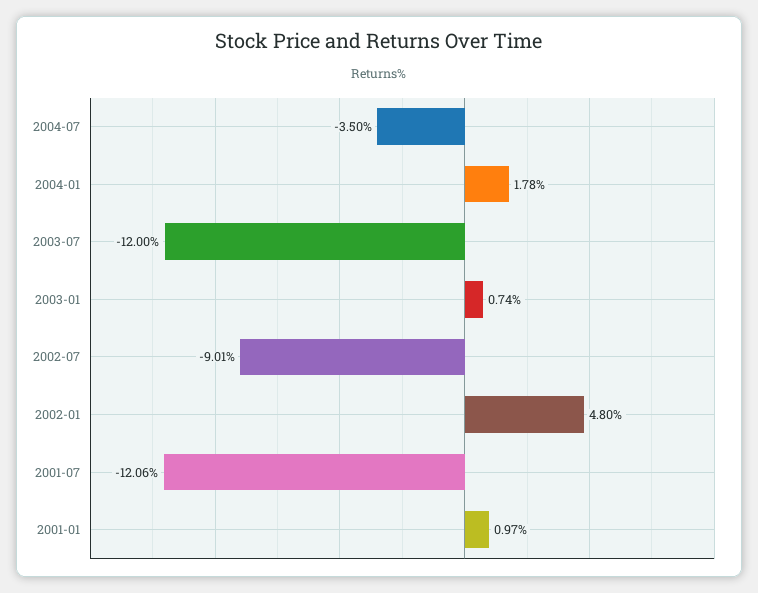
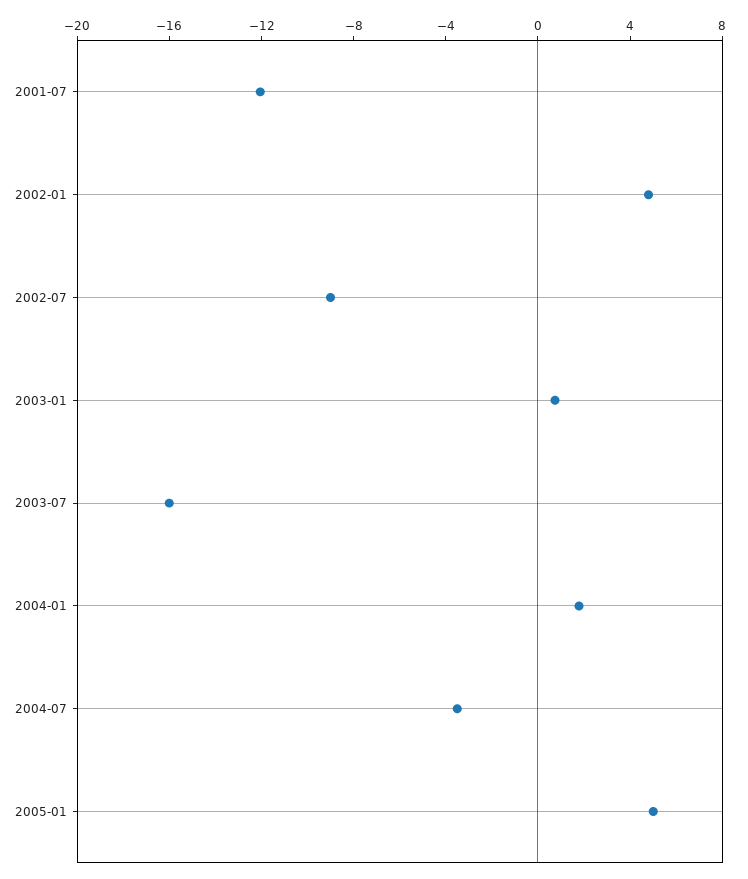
2003-07: -12 -> -16
2001-01: 0.97 -> none
2005-01: none -> 5

